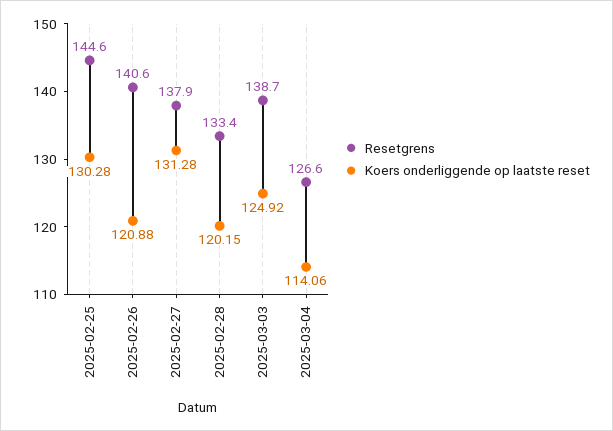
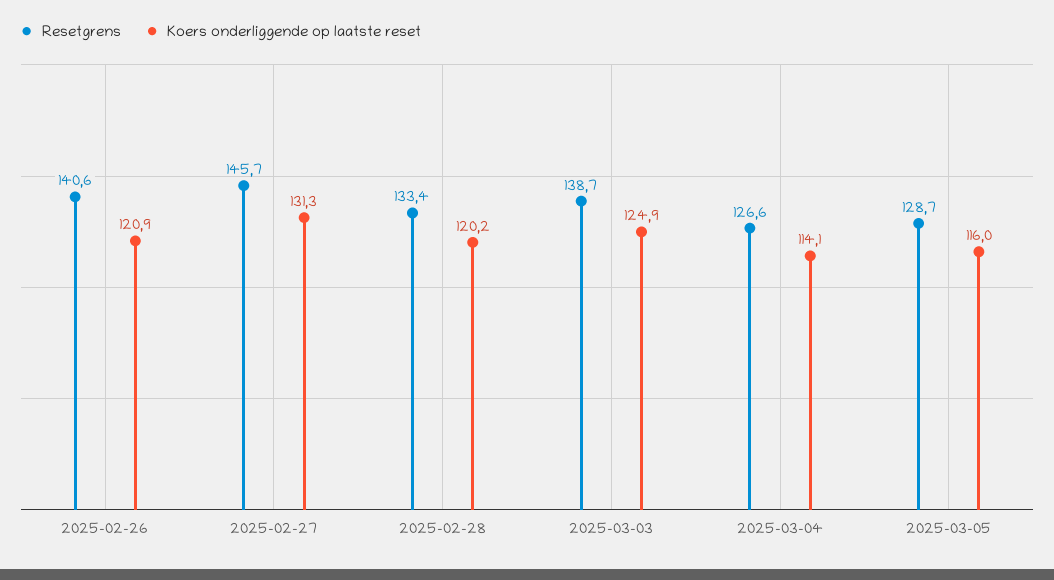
Resetgrens, 2025-02-25: 144.6 -> none
Koers onderliggende op laatste reset, 2025-02-25: 130.28 -> none
Resetgrens, 2025-02-27: 137.9 -> 145.7
Resetgrens, 2025-03-05: none -> 128.7
Koers onderliggende op laatste reset, 2025-03-05: none -> 116

